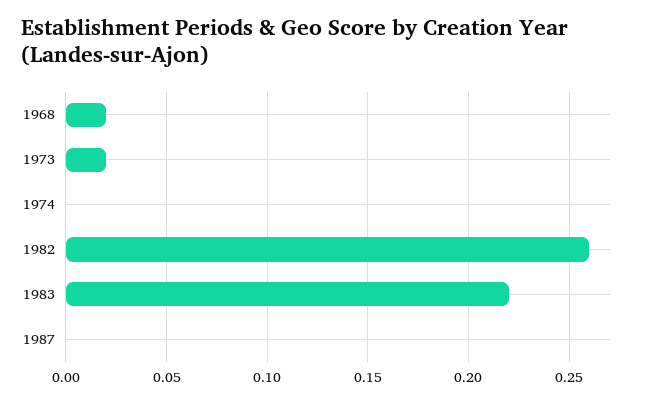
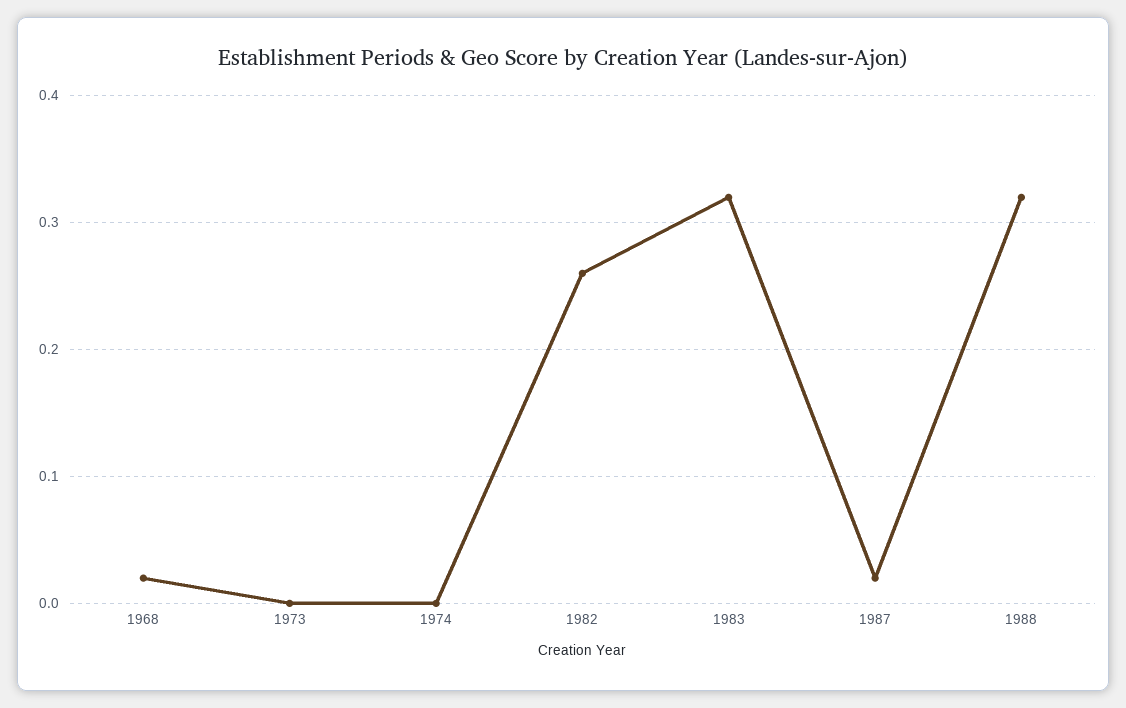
1973: 0.02 -> 0
1983: 0.22 -> 0.32
1987: 0 -> 0.02
1988: none -> 0.32

